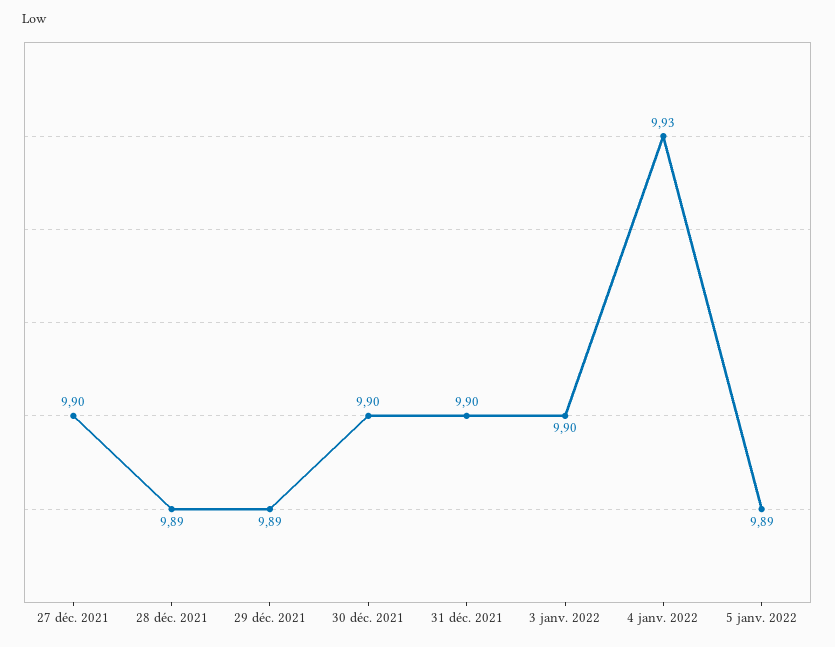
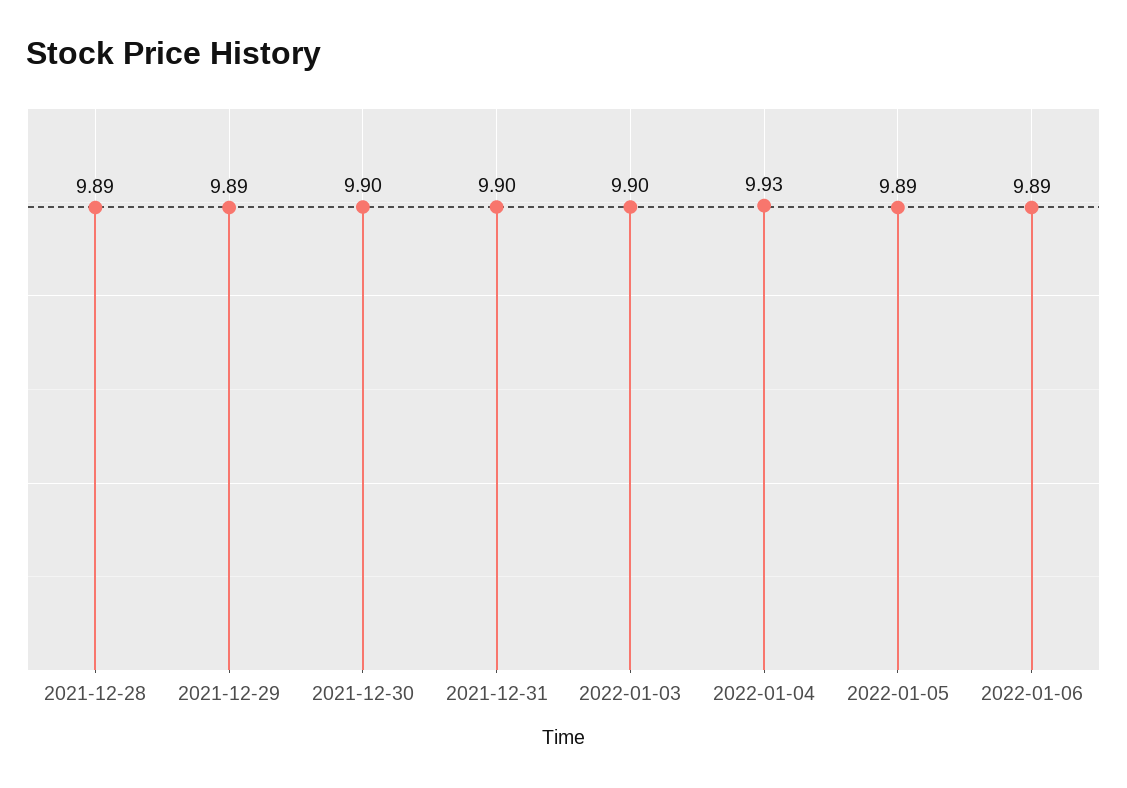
27 déc. 2021: 9.9 -> none
2022-01-06: none -> 9.89

